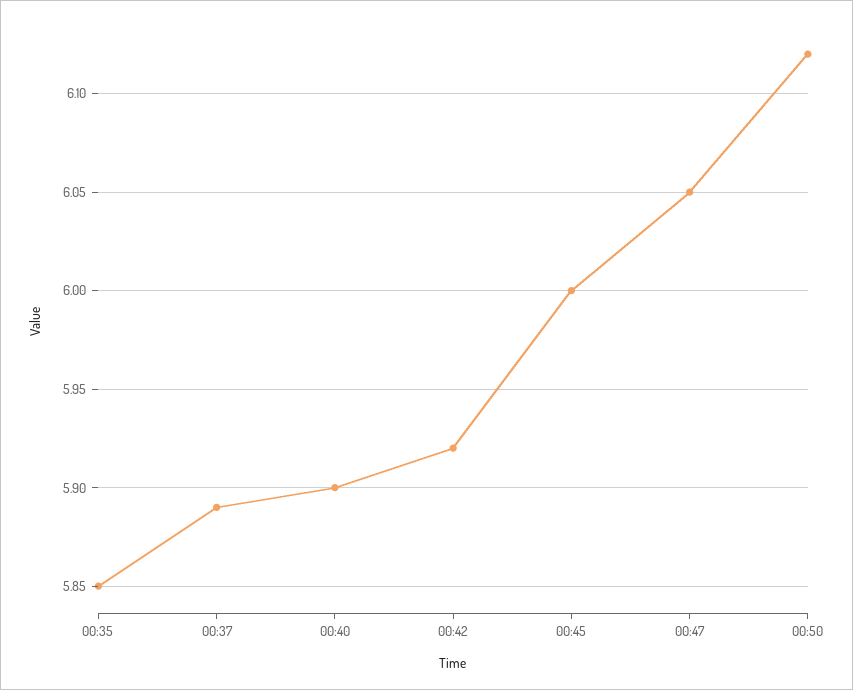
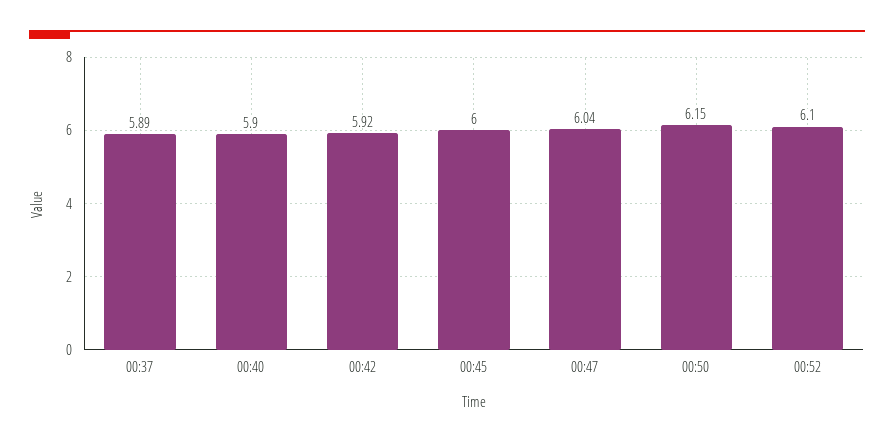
00:35: 5.85 -> none
00:47: 6.05 -> 6.04
00:50: 6.12 -> 6.15
00:52: none -> 6.1

